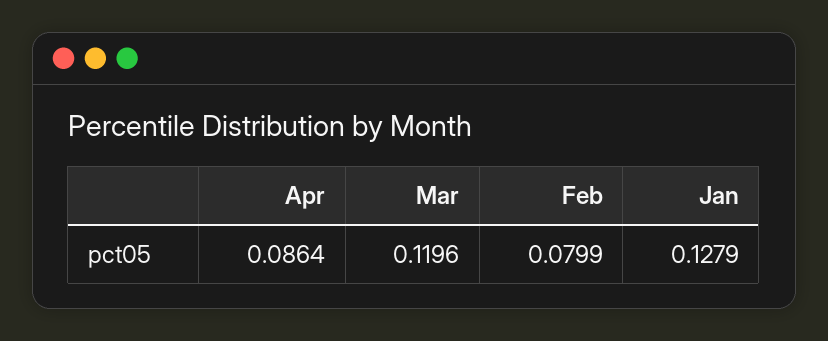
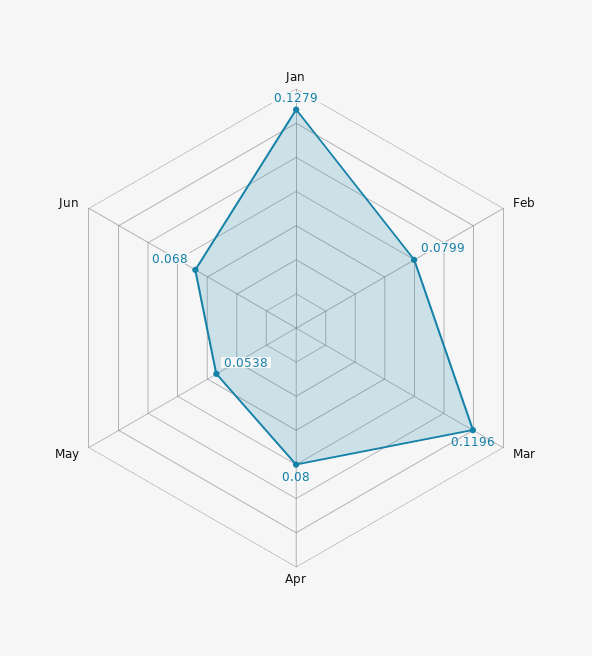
Apr: 0.0864 -> 0.08
May: none -> 0.0538
Jun: none -> 0.068

